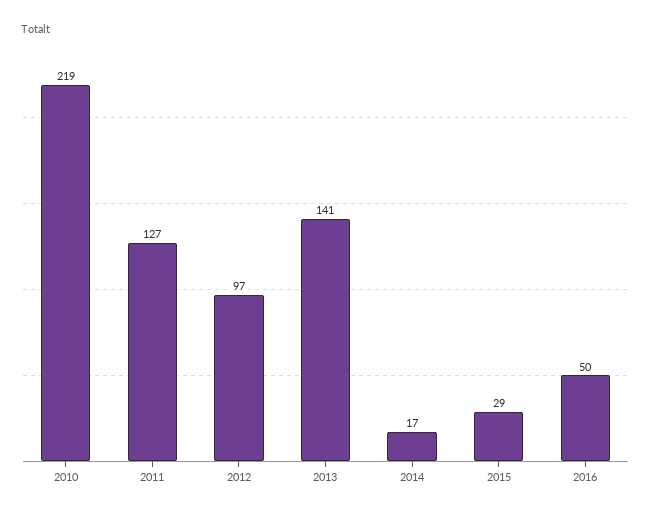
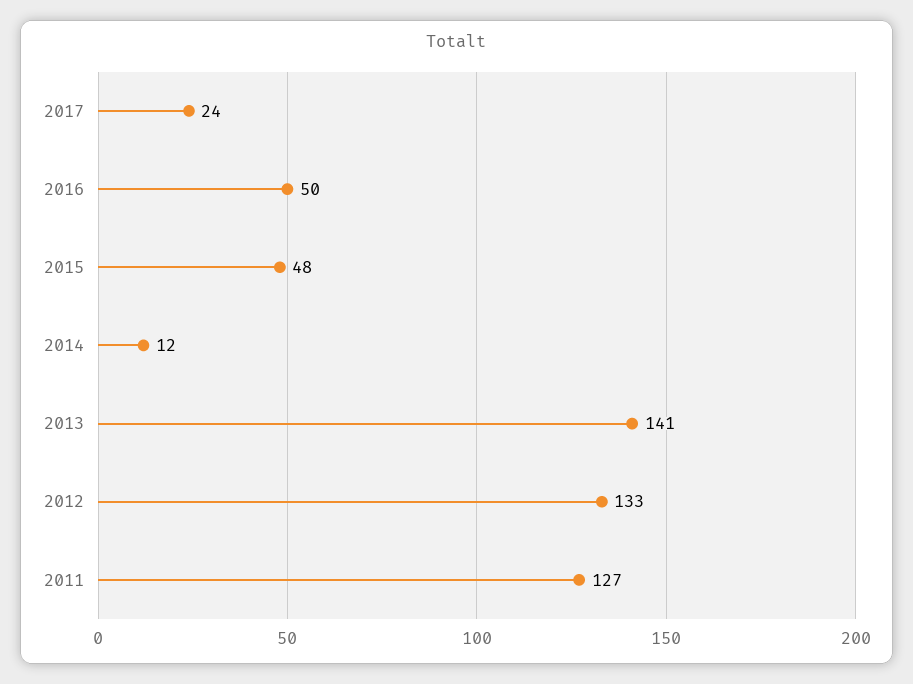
2010: 219 -> none
2012: 97 -> 133
2014: 17 -> 12
2015: 29 -> 48
2017: none -> 24

